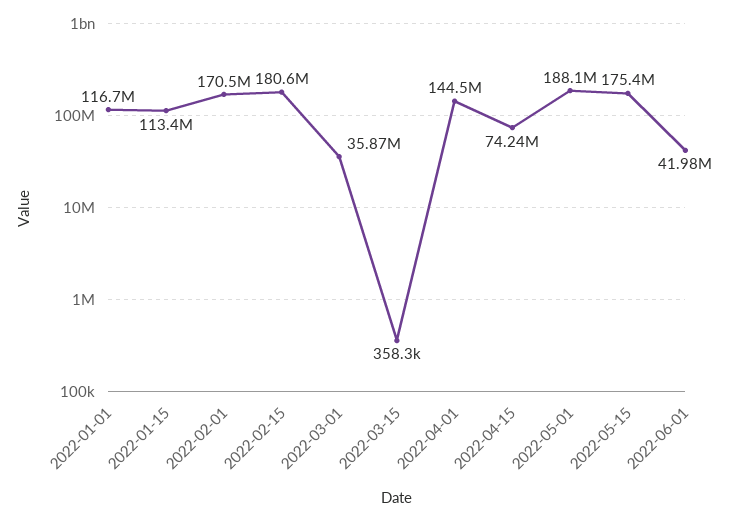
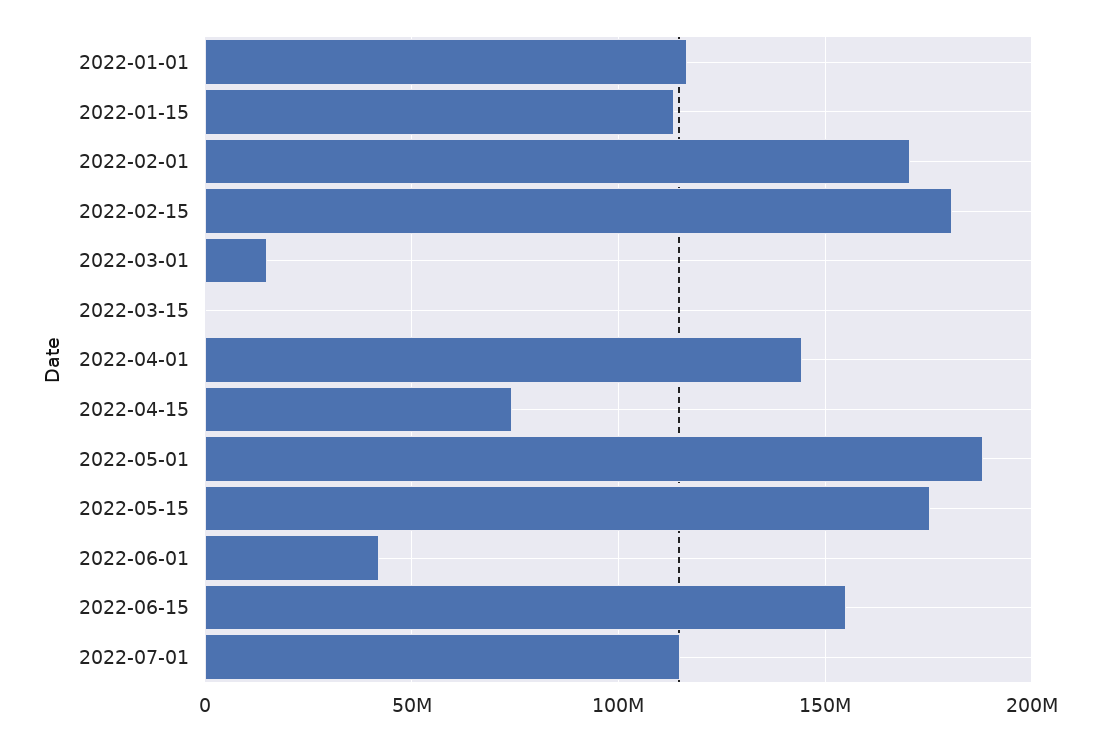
2022-03-01: 35870000 -> 15000000
2022-06-15: none -> 155000000
2022-07-01: none -> 115000000

